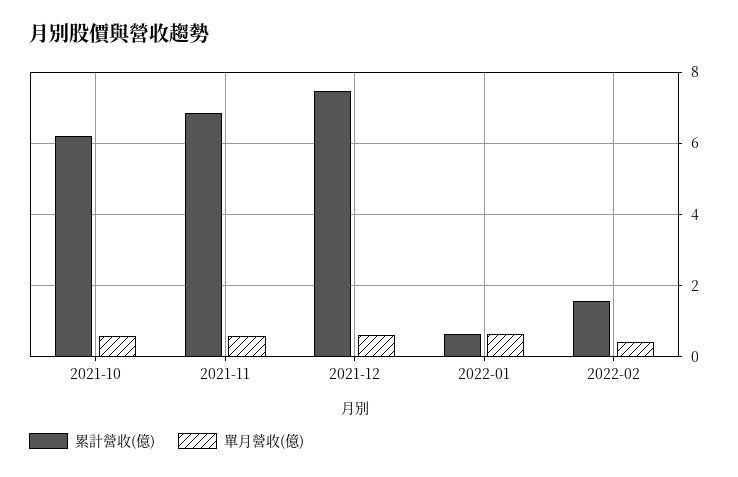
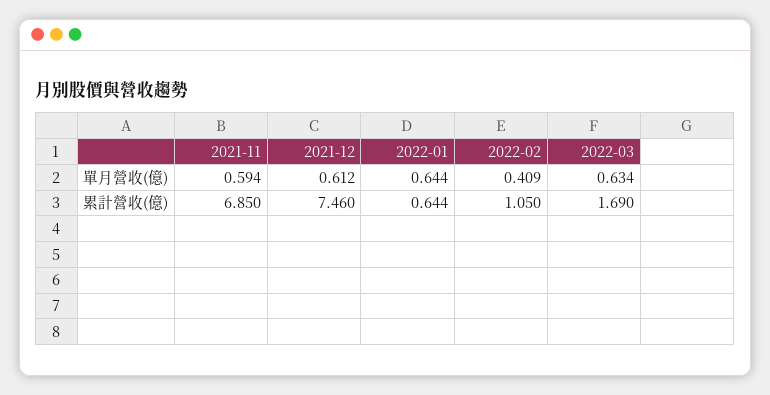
累計營收(億), 2021-10: 6.2 -> none
單月營收(億), 2021-10: 0.6 -> none
累計營收(億), 2022-02: 1.6 -> 1.05
單月營收(億), 2022-03: none -> 0.634
累計營收(億), 2022-03: none -> 1.69

